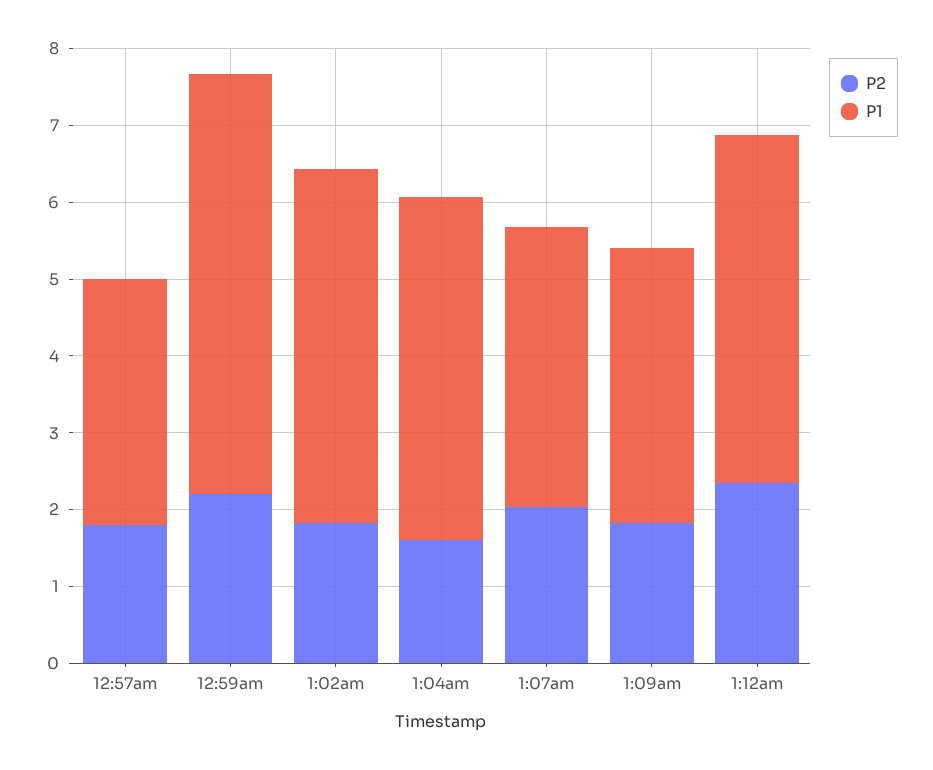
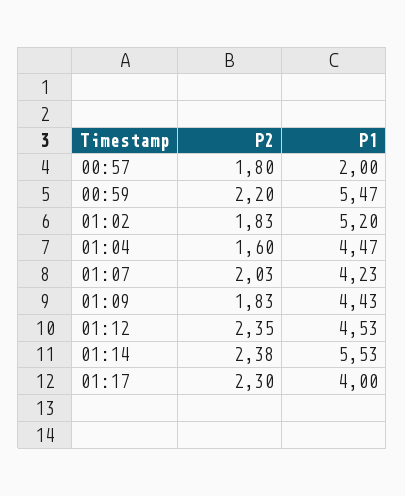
P1, 12:57am: 3.2 -> 2
P1, 1:02am: 4.6 -> 5.2
P1, 1:07am: 3.6 -> 4.23
P1, 1:09am: 3.6 -> 4.43
P2, 01:14: none -> 2.38
P1, 01:14: none -> 5.53
P2, 01:17: none -> 2.3
P1, 01:17: none -> 4

